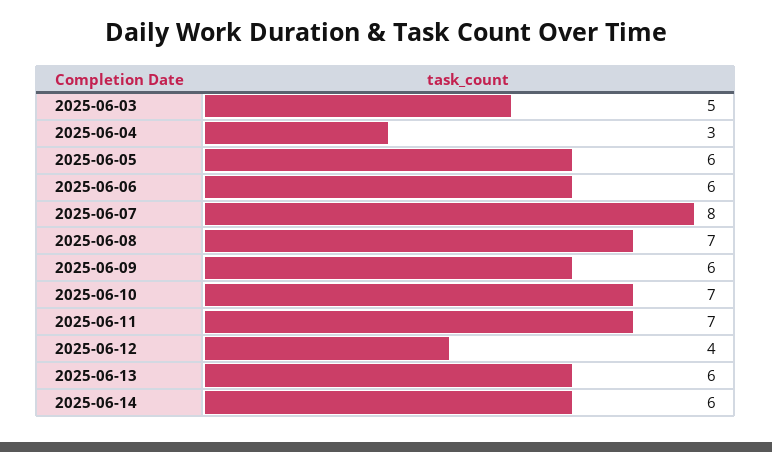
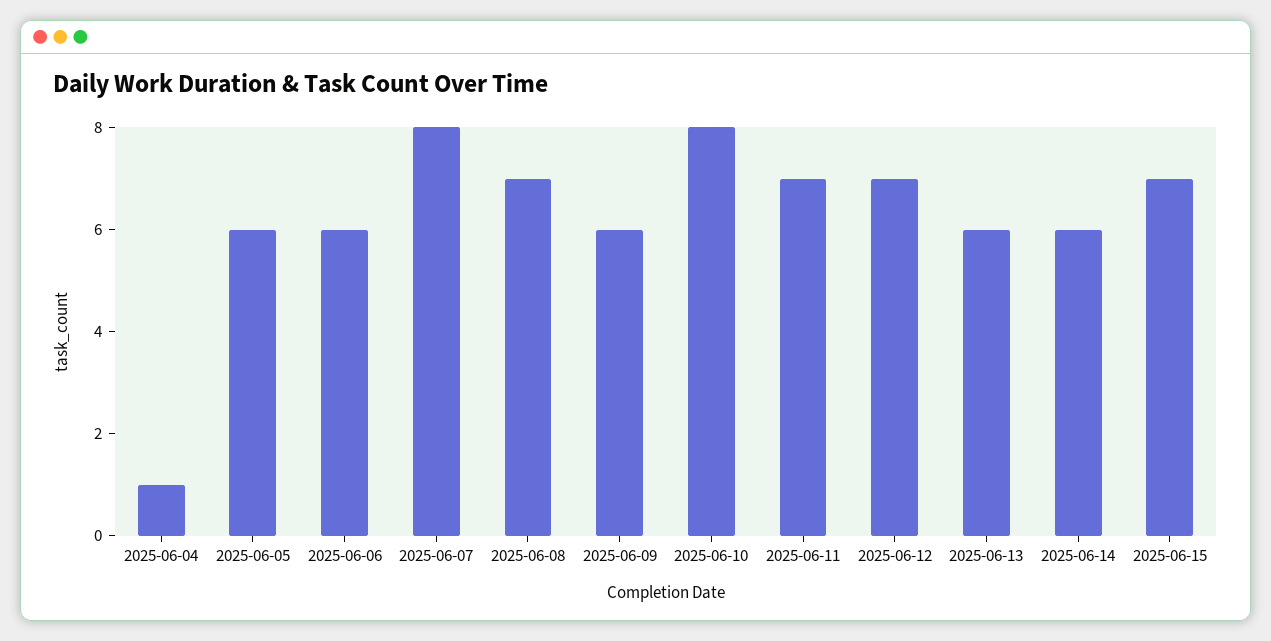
2025-06-03: 5 -> none
2025-06-04: 3 -> 1
2025-06-10: 7 -> 8
2025-06-12: 4 -> 7
2025-06-15: none -> 7

